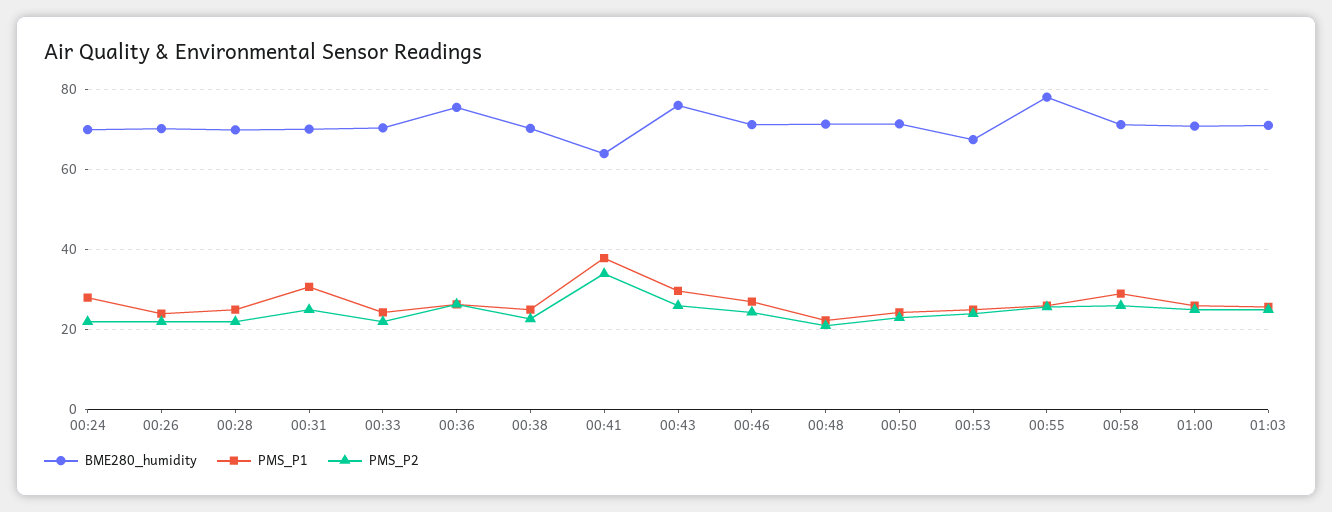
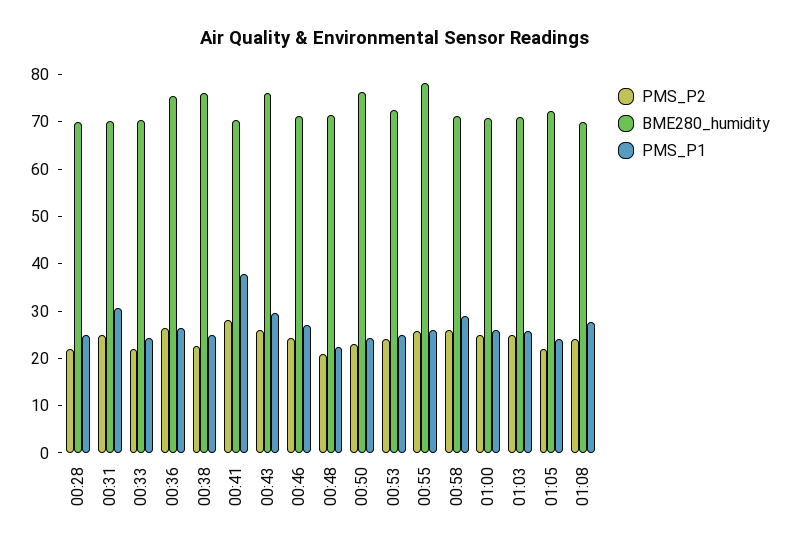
BME280_humidity, 00:24: 70 -> none
PMS_P1, 00:24: 28 -> none
PMS_P2, 00:24: 22 -> none
BME280_humidity, 00:26: 70 -> none
PMS_P1, 00:26: 24 -> none
PMS_P2, 00:26: 22 -> none
BME280_humidity, 00:38: 70 -> 76
BME280_humidity, 00:41: 64 -> 70
PMS_P2, 00:41: 34 -> 28
BME280_humidity, 00:50: 72 -> 76
BME280_humidity, 00:53: 68 -> 72
PMS_P2, 01:05: none -> 22
BME280_humidity, 01:05: none -> 72
PMS_P1, 01:05: none -> 24
PMS_P2, 01:08: none -> 24
BME280_humidity, 01:08: none -> 70
PMS_P1, 01:08: none -> 28

